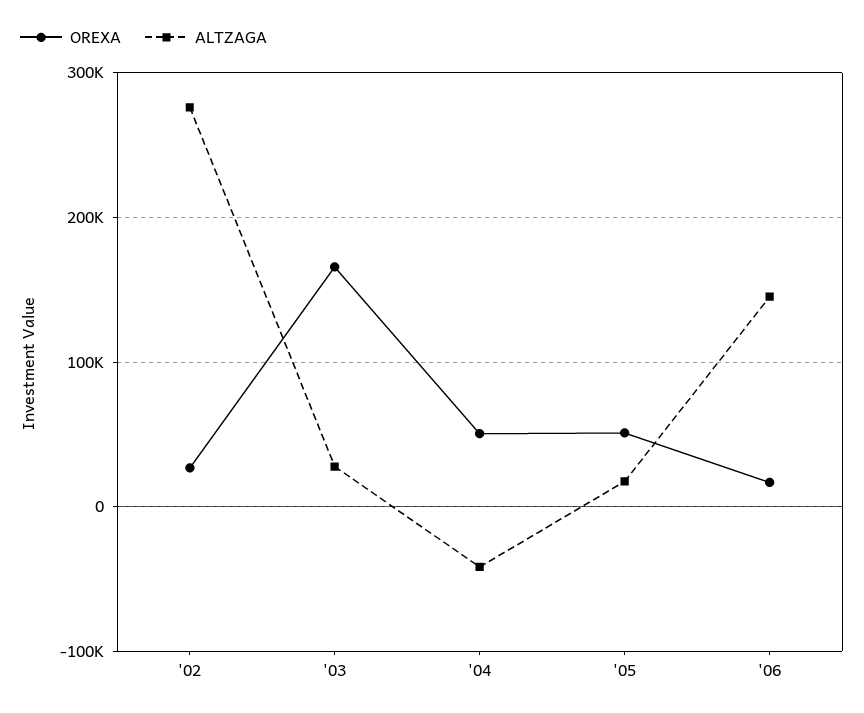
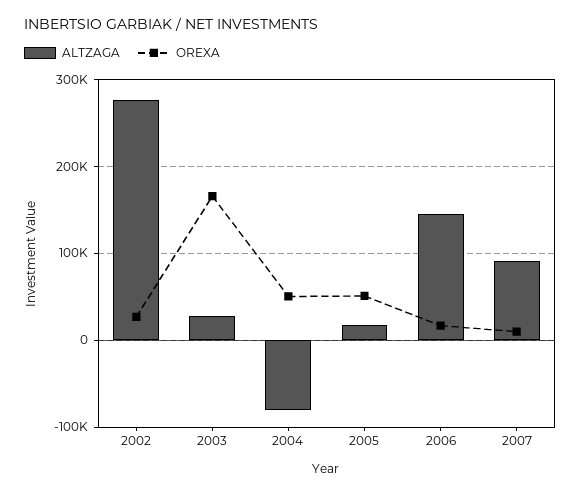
ALTZAGA, '04: -40000 -> -80000
ALTZAGA, 2007: none -> 90000
OREXA, 2007: none -> 10000

